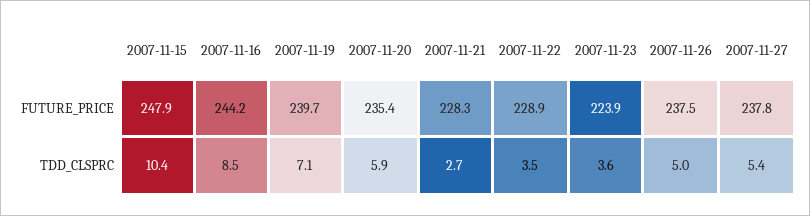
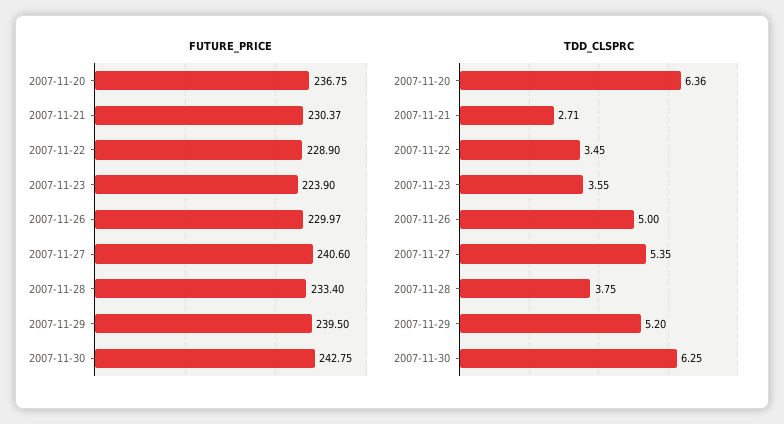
FUTURE_PRICE, 2007-11-15: 247.9 -> none
FUTURE_PRICE, 2007-11-16: 244.2 -> none
FUTURE_PRICE, 2007-11-19: 239.7 -> none
FUTURE_PRICE, 2007-11-20: 235.4 -> 236.75
FUTURE_PRICE, 2007-11-21: 228.3 -> 230.37
FUTURE_PRICE, 2007-11-26: 237.5 -> 229.97
FUTURE_PRICE, 2007-11-27: 237.8 -> 240.6
TDD_CLSPRC, 2007-11-15: 10.4 -> none
TDD_CLSPRC, 2007-11-16: 8.5 -> none
TDD_CLSPRC, 2007-11-19: 7.1 -> none
TDD_CLSPRC, 2007-11-20: 5.9 -> 6.36
FUTURE_PRICE, 2007-11-28: none -> 233.4
FUTURE_PRICE, 2007-11-29: none -> 239.5
FUTURE_PRICE, 2007-11-30: none -> 242.75
TDD_CLSPRC, 2007-11-28: none -> 3.75
TDD_CLSPRC, 2007-11-29: none -> 5.2
TDD_CLSPRC, 2007-11-30: none -> 6.25

